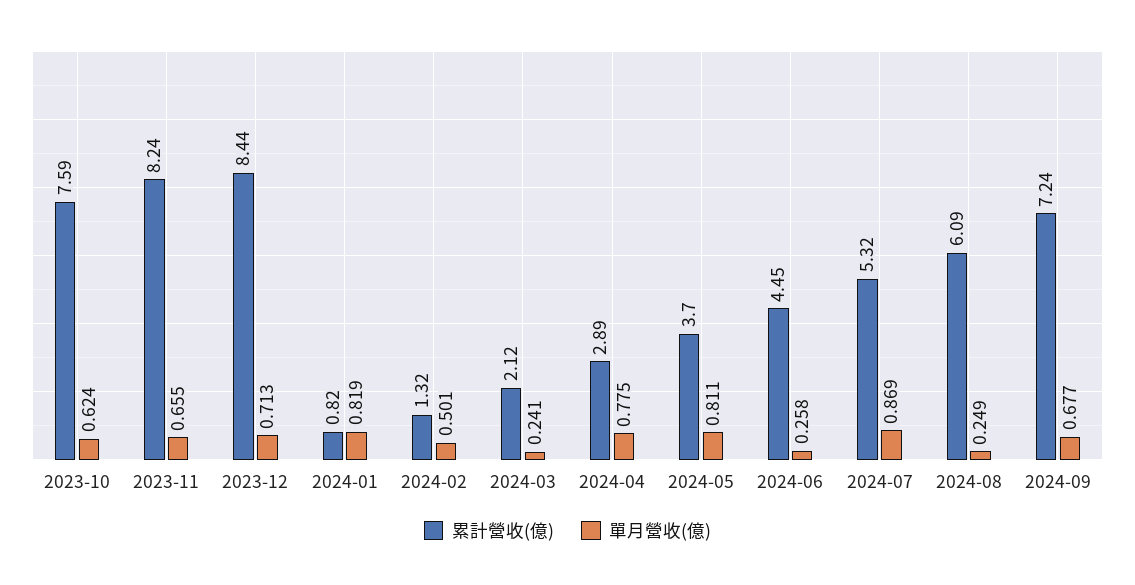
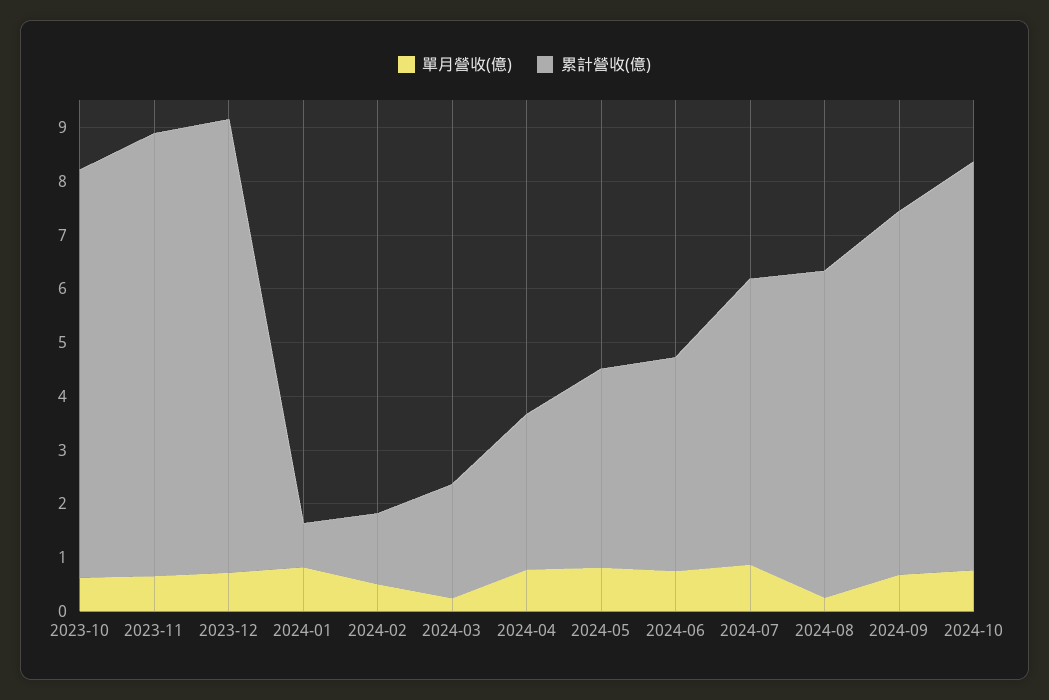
累計營收(億), 2024-06: 4.45 -> 4
單月營收(億), 2024-06: 0.258 -> 0.8
累計營收(億), 2024-09: 7.24 -> 6.8
單月營收(億), 2024-10: none -> 0.8
累計營收(億), 2024-10: none -> 7.6

